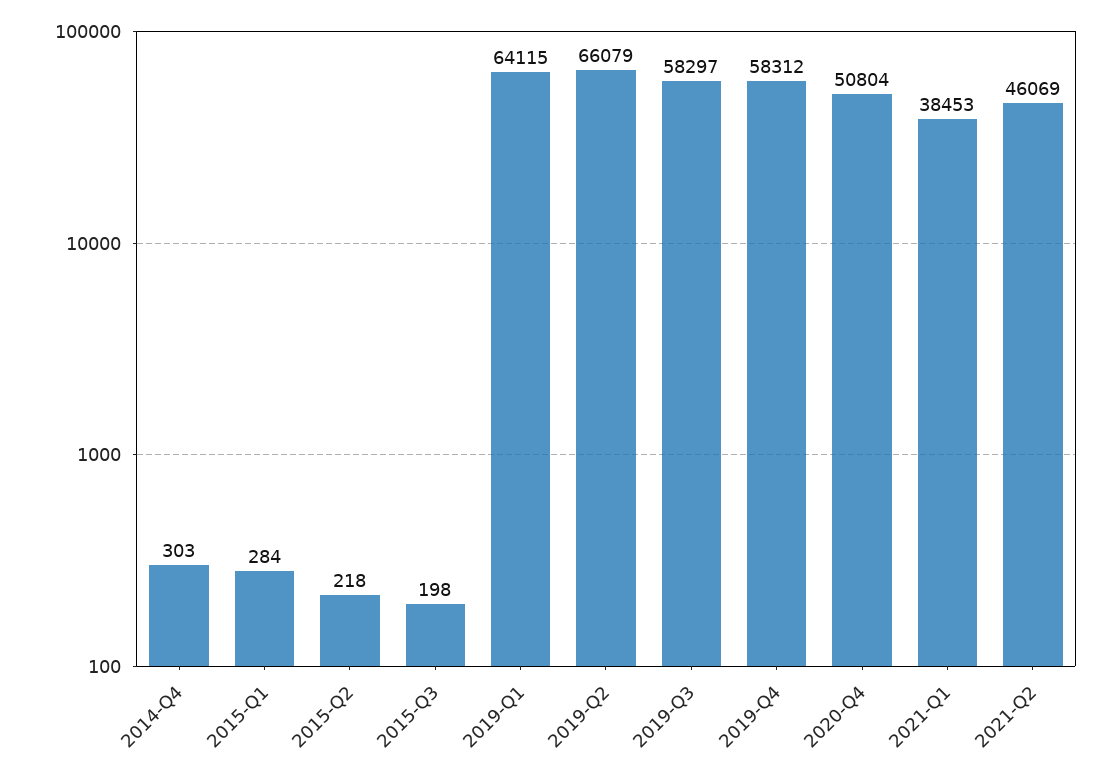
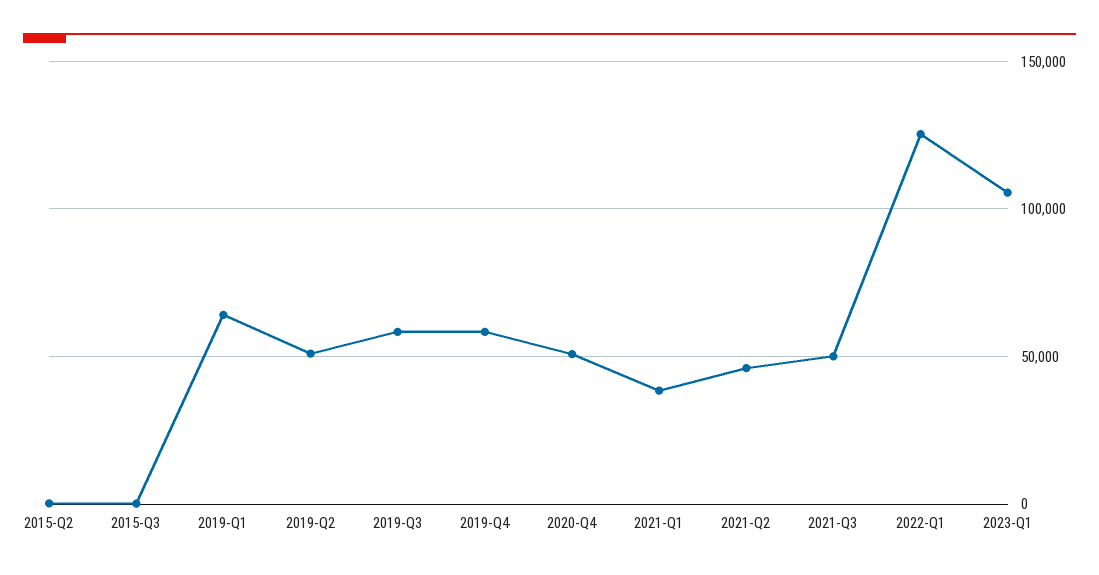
2014-Q4: 303 -> none
2015-Q1: 284 -> none
2019-Q2: 66079 -> 50000
2021-Q3: none -> 50000
2022-Q1: none -> 125000
2023-Q1: none -> 105000

